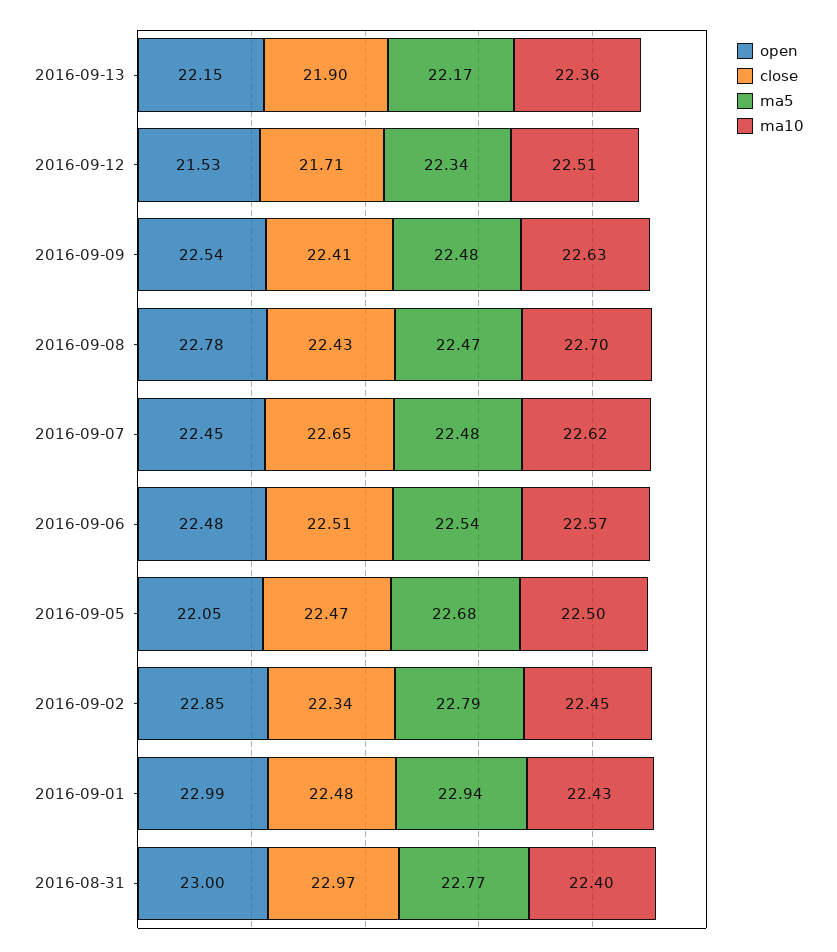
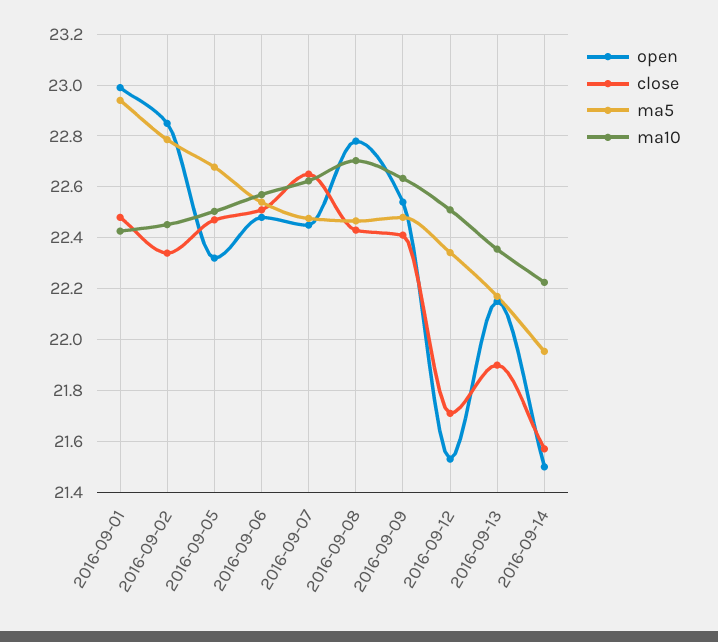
open, 2016-09-05: 22.05 -> 22.325
open, 2016-08-31: 23 -> none
close, 2016-08-31: 22.97 -> none
ma5, 2016-08-31: 22.77 -> none
ma10, 2016-08-31: 22.4 -> none
open, 2016-09-14: none -> 21.5
close, 2016-09-14: none -> 21.575
ma5, 2016-09-14: none -> 21.95
ma10, 2016-09-14: none -> 22.225

